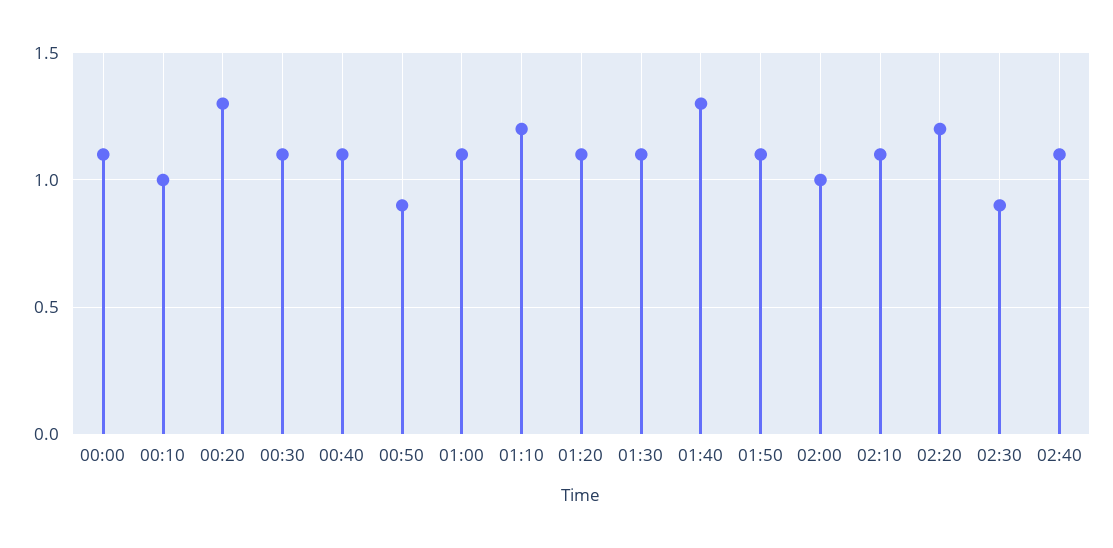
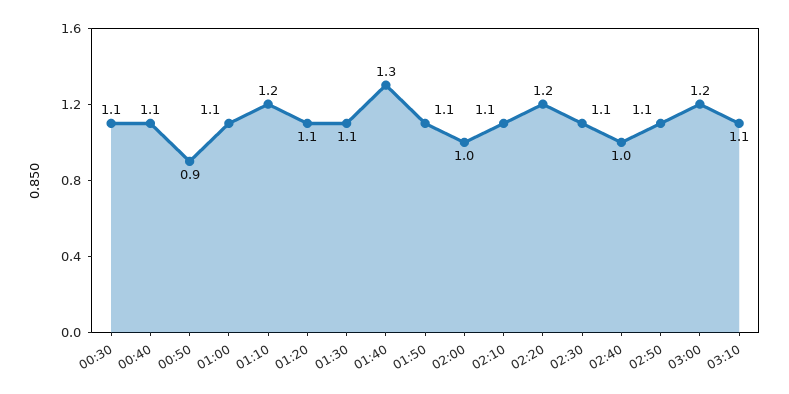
00:00: 1.1 -> none
00:10: 1 -> none
00:20: 1.3 -> none
02:30: 0.9 -> 1.1
02:40: 1.1 -> 1
02:50: none -> 1.1
03:00: none -> 1.2
03:10: none -> 1.1

